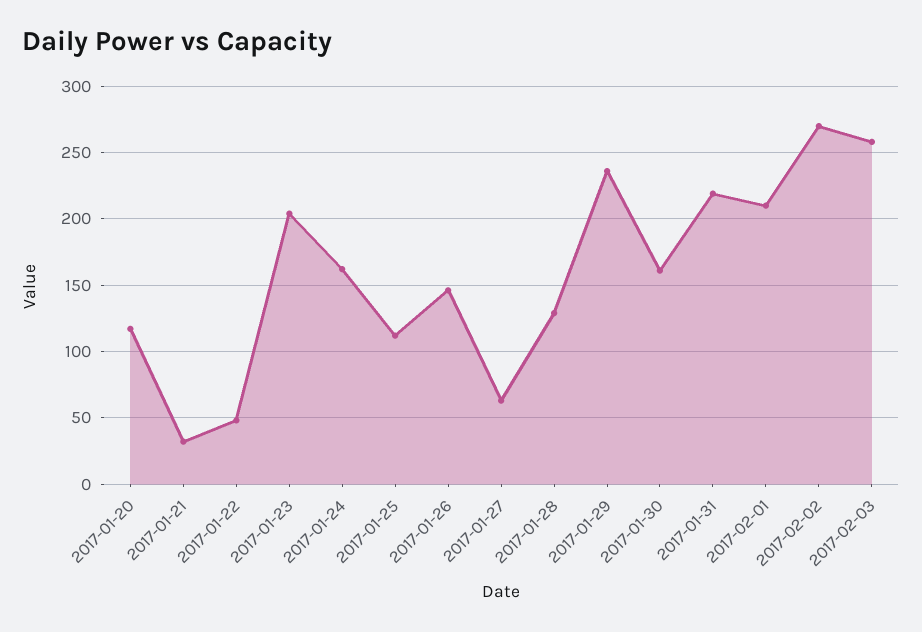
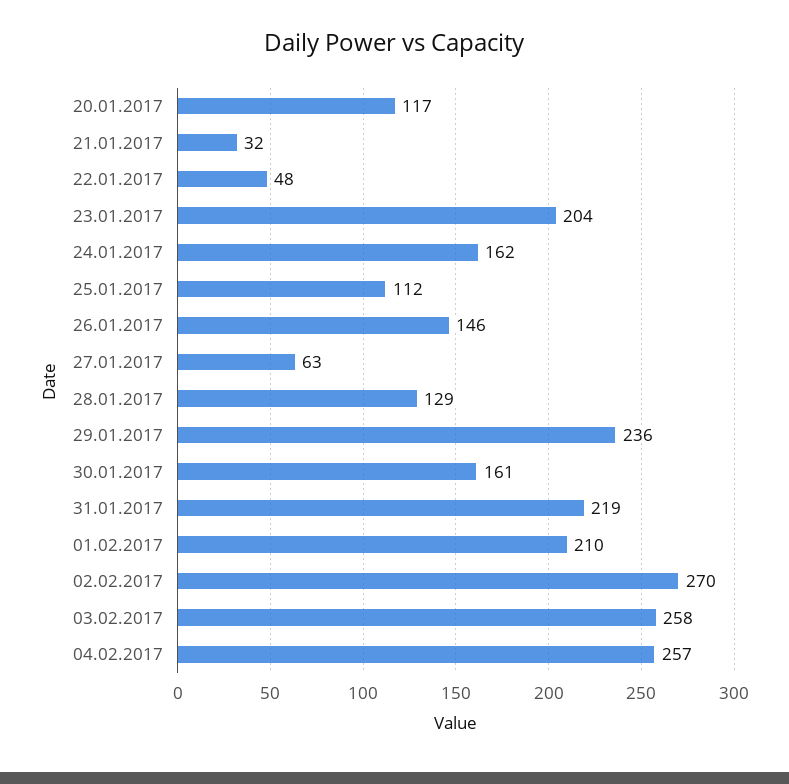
04.02.2017: none -> 257

